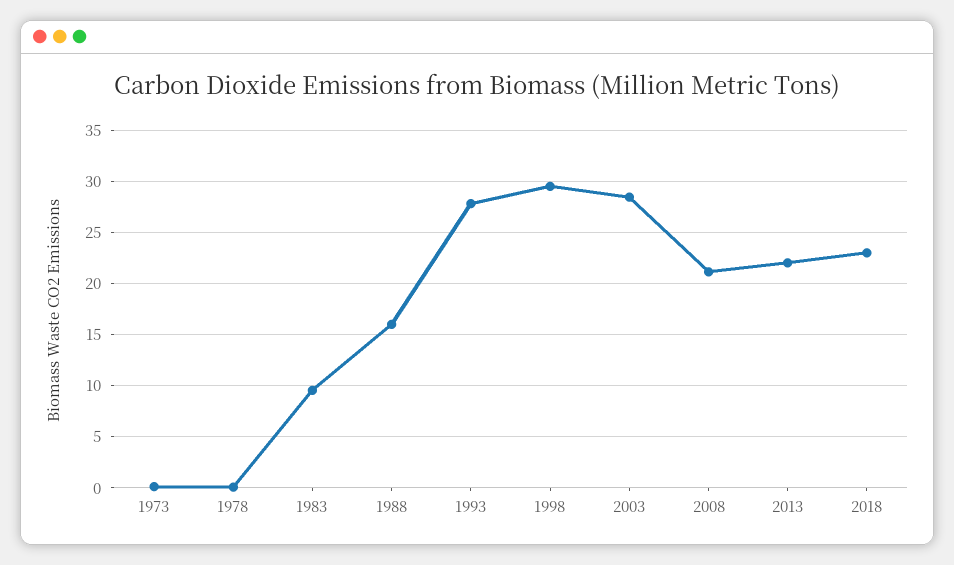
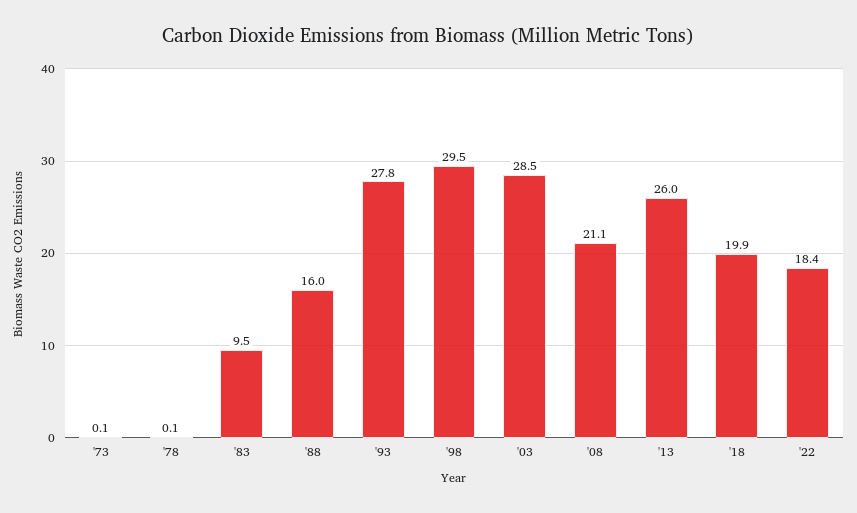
2013: 22 -> 26
2018: 23 -> 19.9
'22: none -> 18.4

